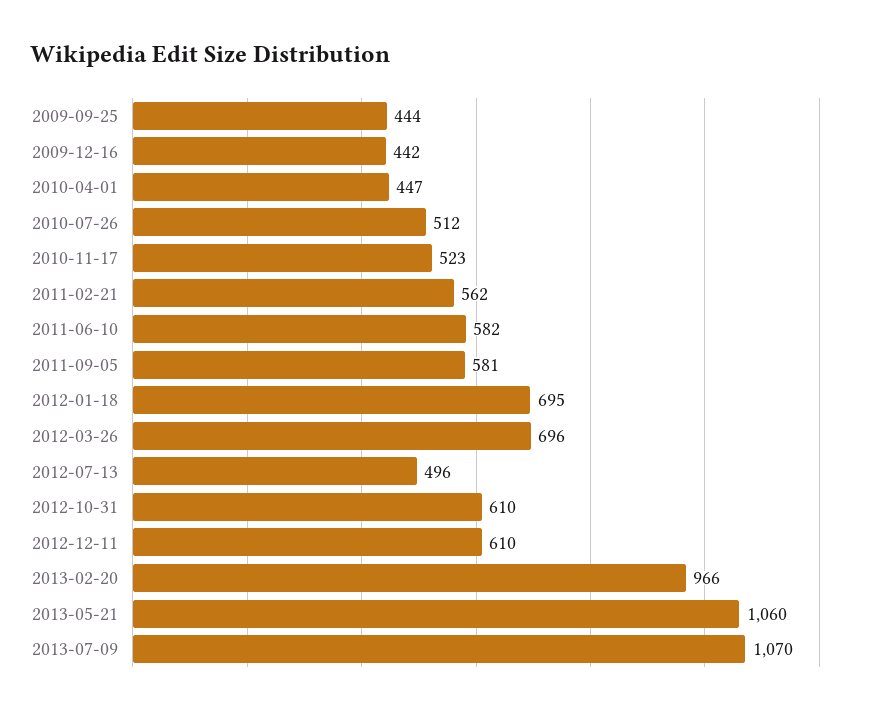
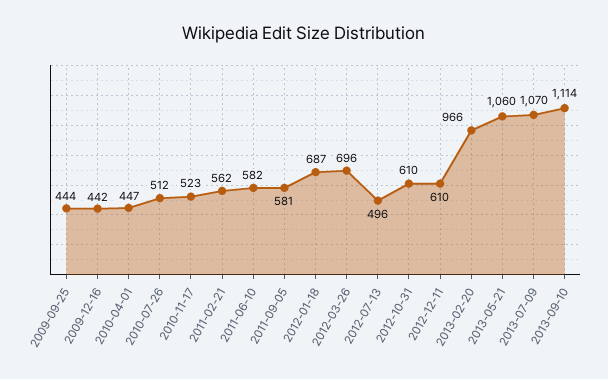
2012-01-18: 695 -> 687
2013-09-10: none -> 1114

